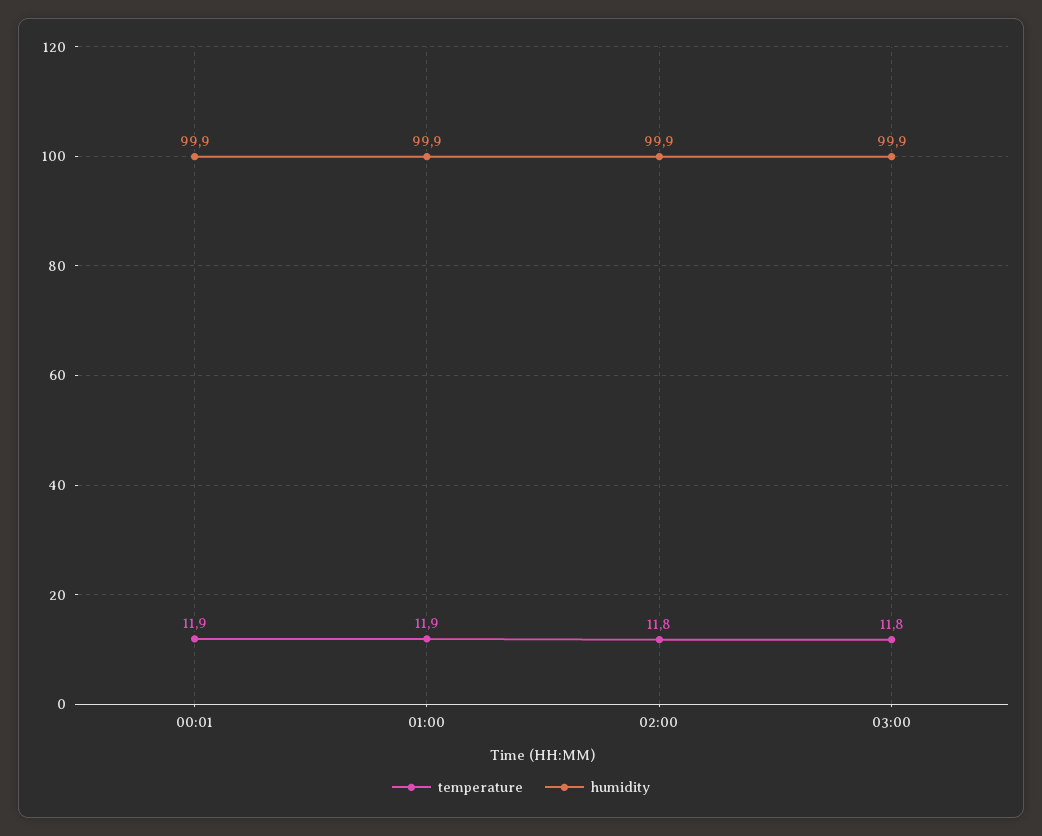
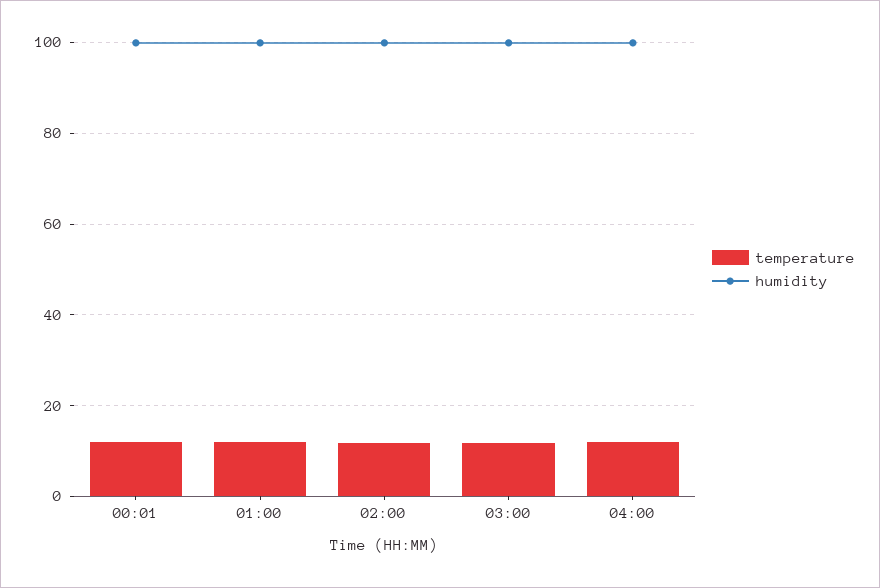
temperature, 04:00: none -> 12
humidity, 04:00: none -> 100

